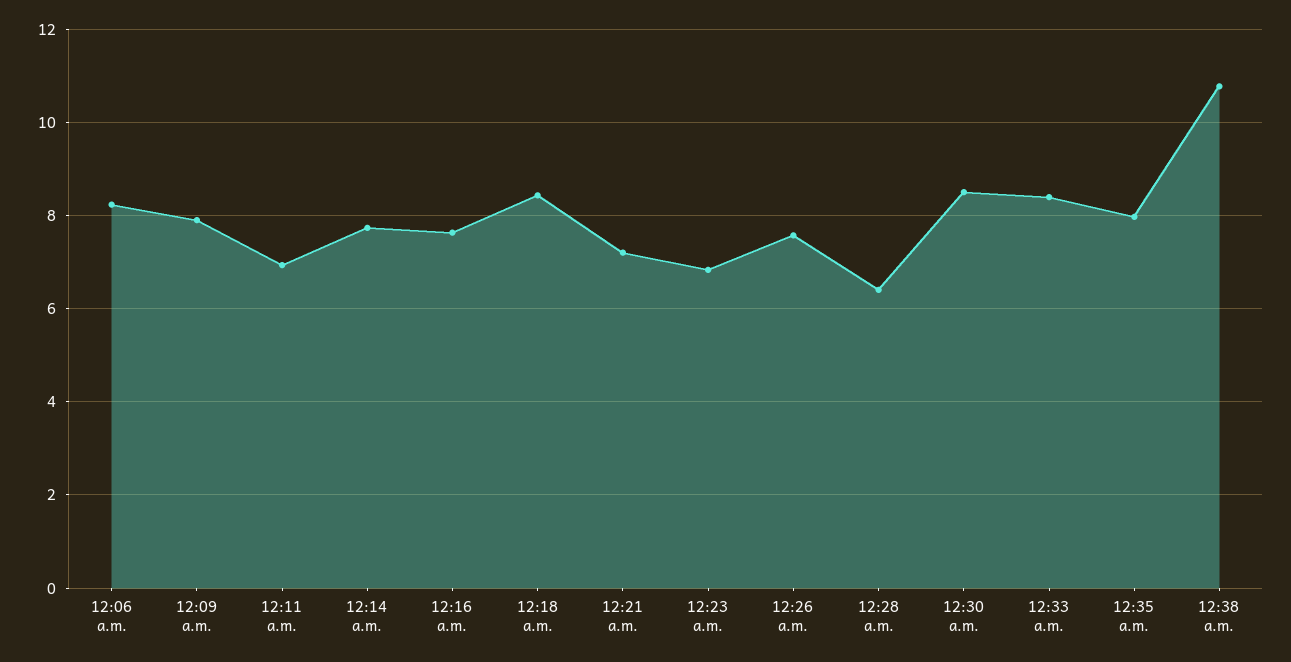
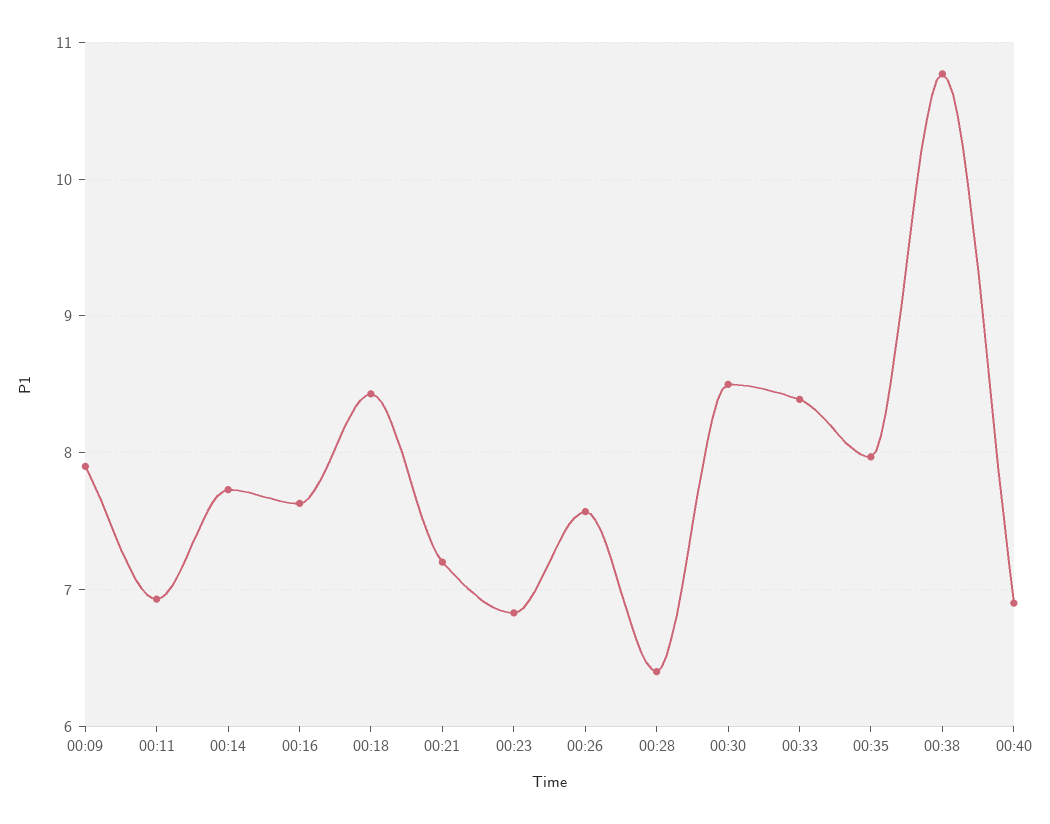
12:06 a.m.: 8.2 -> none
00:40: none -> 6.9

